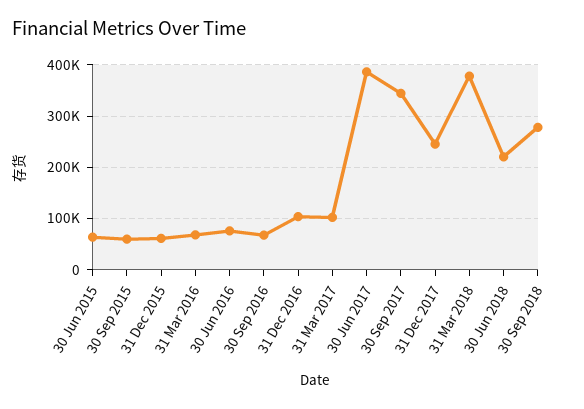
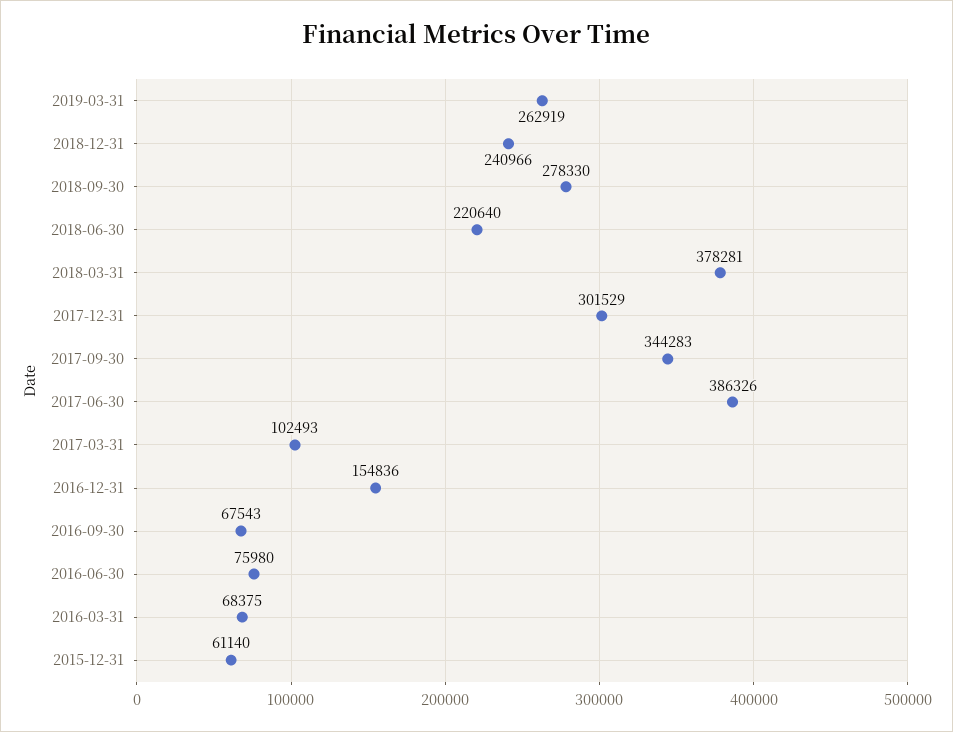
30 Jun 2015: 60000 -> none
30 Sep 2015: 60000 -> none
31 Dec 2016: 100000 -> 154836
31 Dec 2017: 240000 -> 301529
2019-03-31: none -> 262919
2018-12-31: none -> 240966

